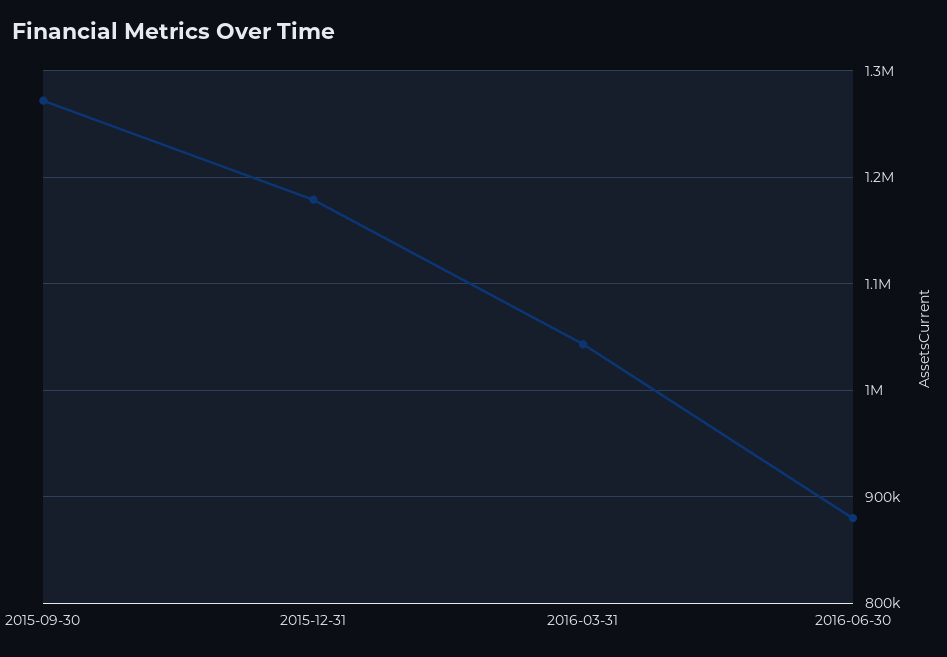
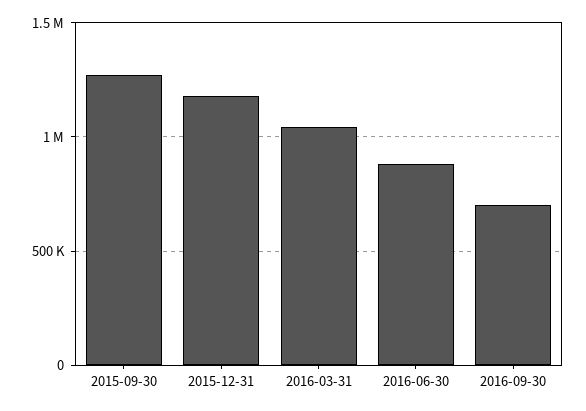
2016-09-30: none -> 700000

